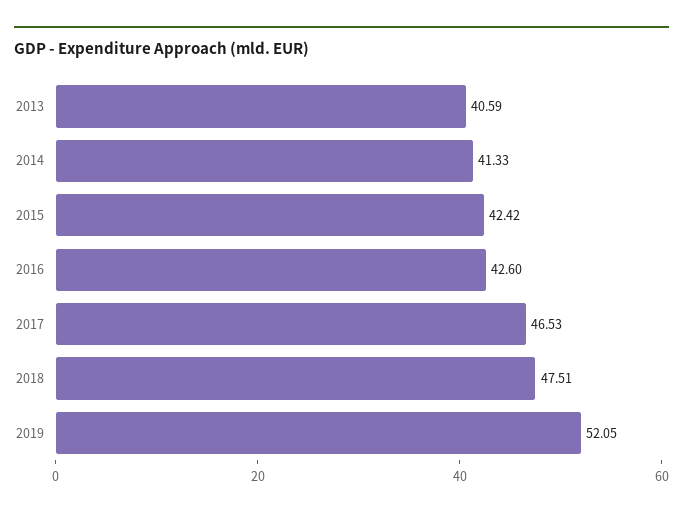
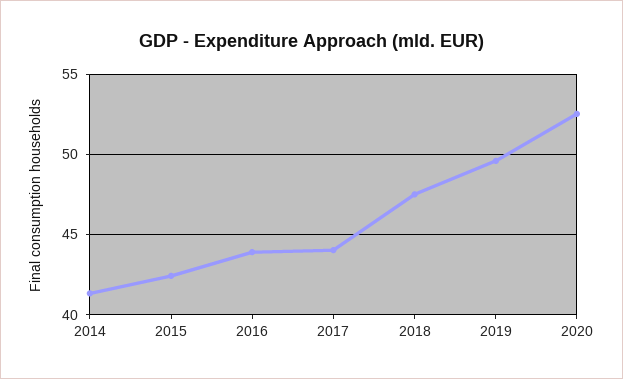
2013: 40.59 -> none
2016: 42.6 -> 44
2017: 46.53 -> 44
2019: 52.05 -> 49.5
2020: none -> 52.5

